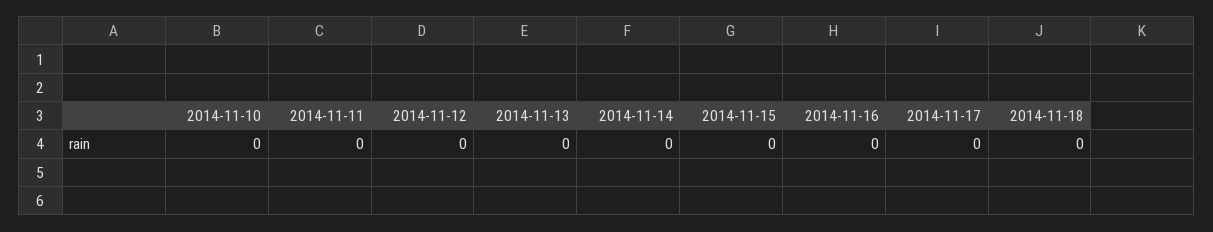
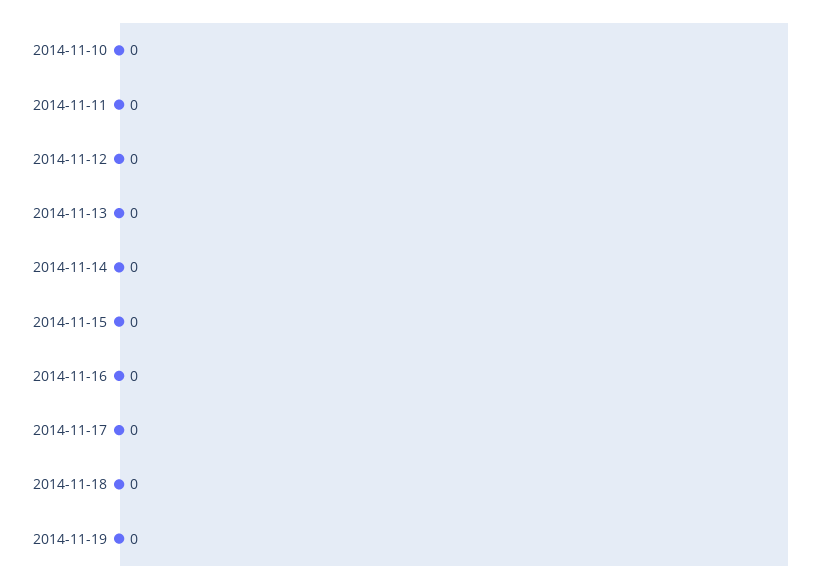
2014-11-19: none -> 0

